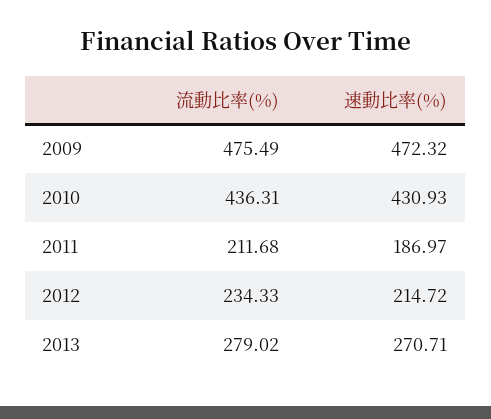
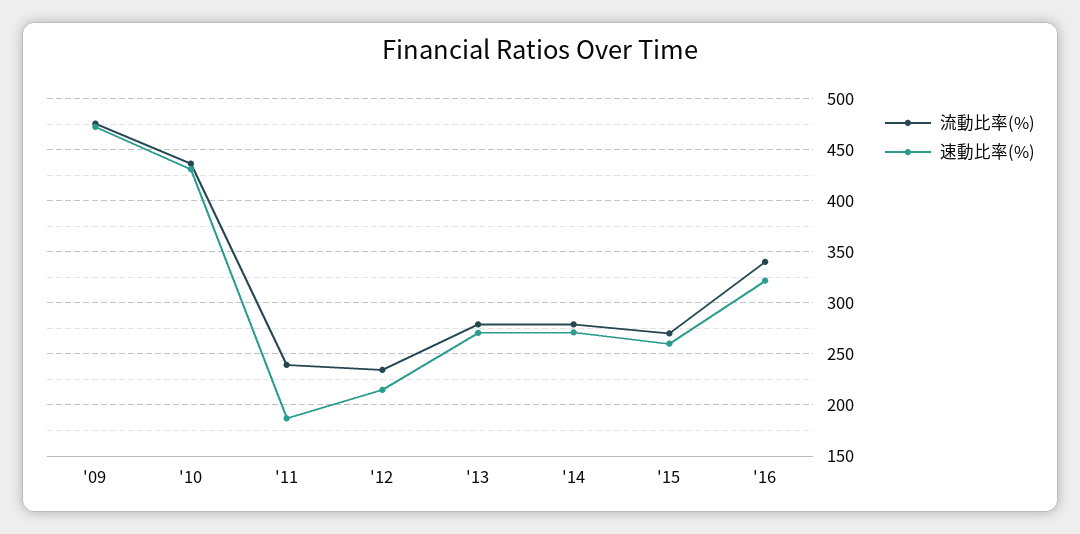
流動比率(%), 2011: 211.68 -> 240
流動比率(%), '14: none -> 280
速動比率(%), '14: none -> 270
流動比率(%), '15: none -> 270
速動比率(%), '15: none -> 260
流動比率(%), '16: none -> 340
速動比率(%), '16: none -> 320

